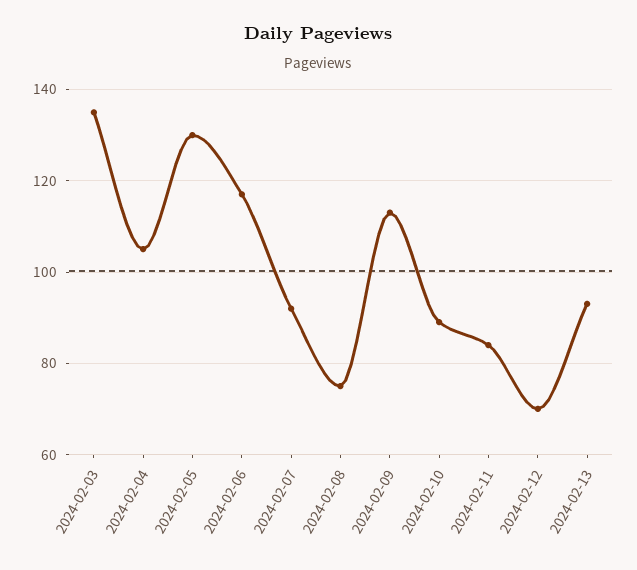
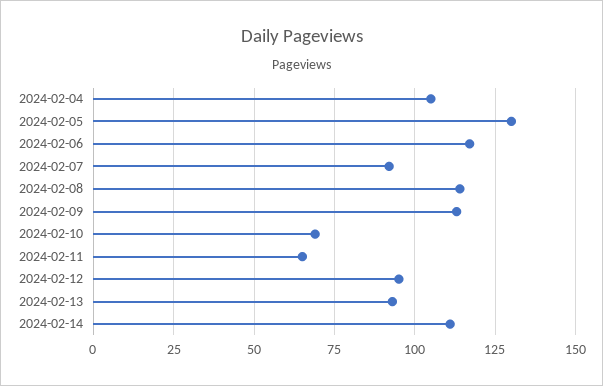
2024-02-03: 135 -> none
2024-02-08: 75 -> 115
2024-02-10: 90 -> 70
2024-02-11: 85 -> 65
2024-02-12: 70 -> 95
2024-02-14: none -> 110

